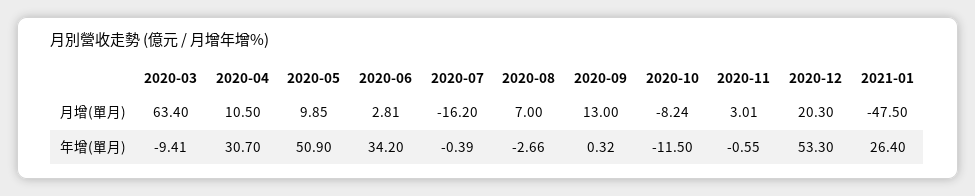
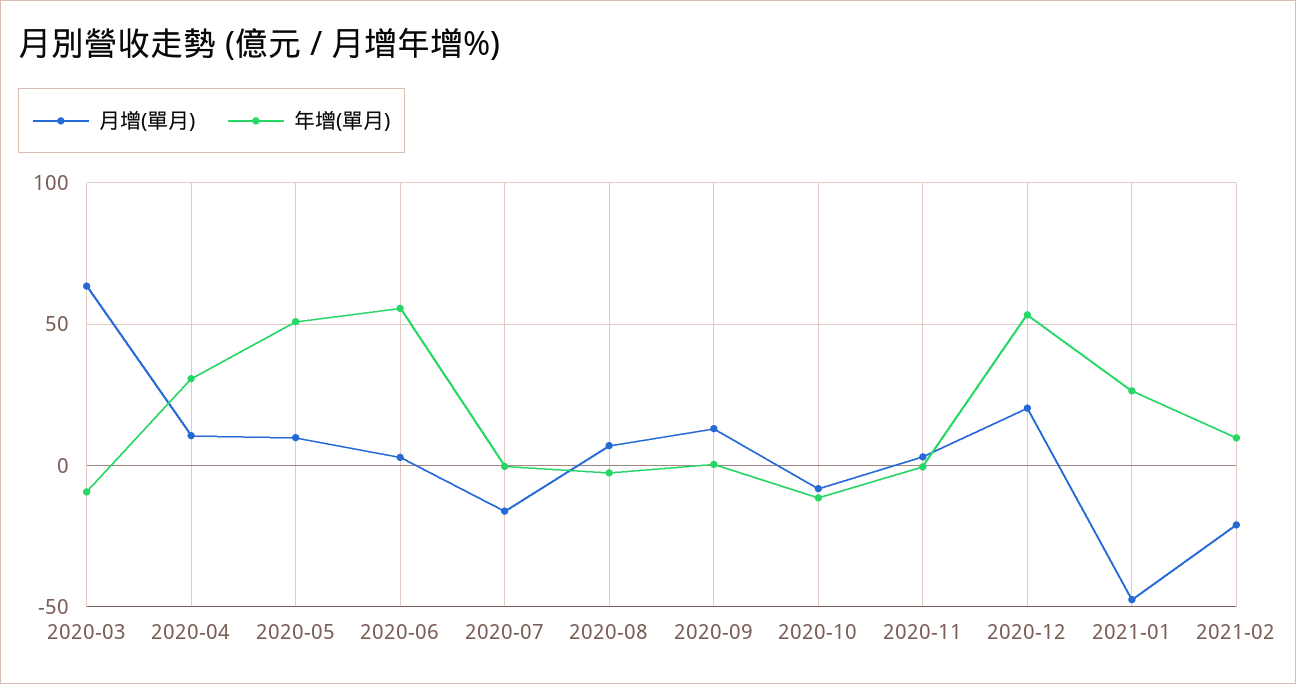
年增(單月), 2020-06: 34.2 -> 55
月增(單月), 2021-02: none -> -20
年增(單月), 2021-02: none -> 10

